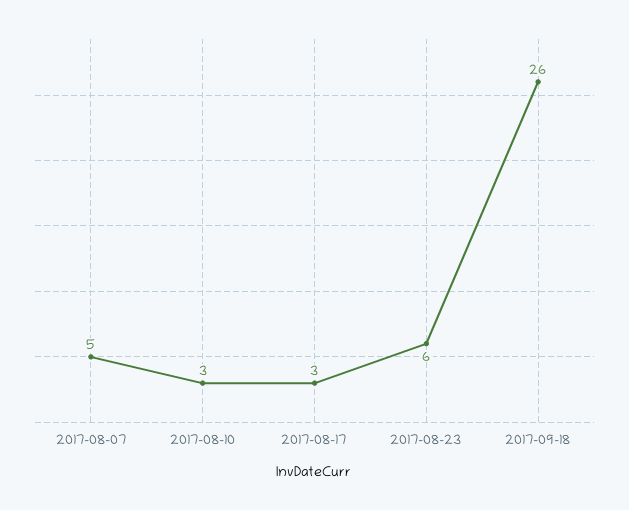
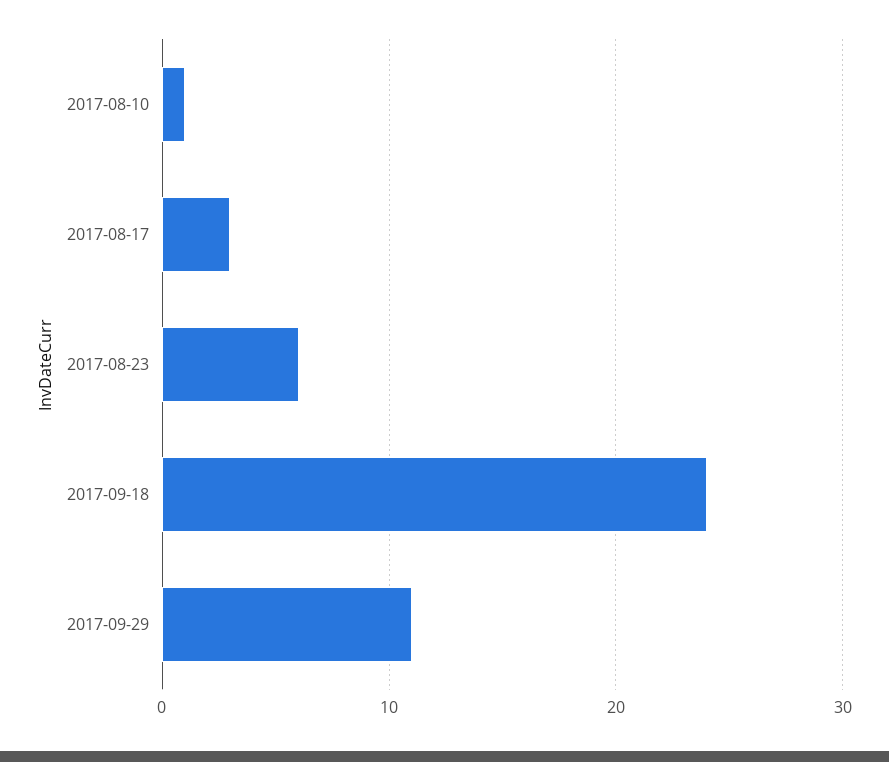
2017-08-07: 5 -> none
2017-08-10: 3 -> 1
2017-09-18: 26 -> 24
2017-09-29: none -> 11

